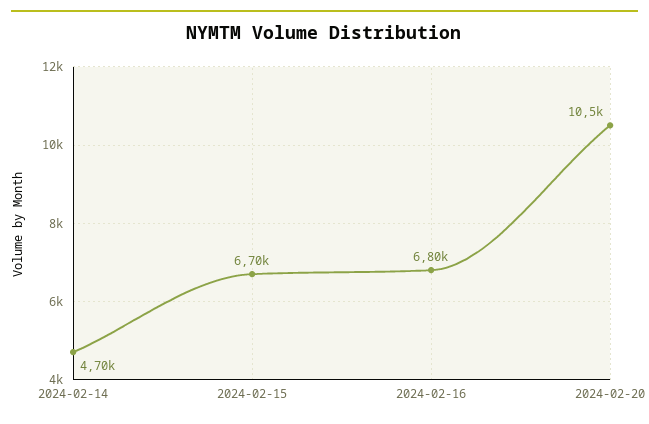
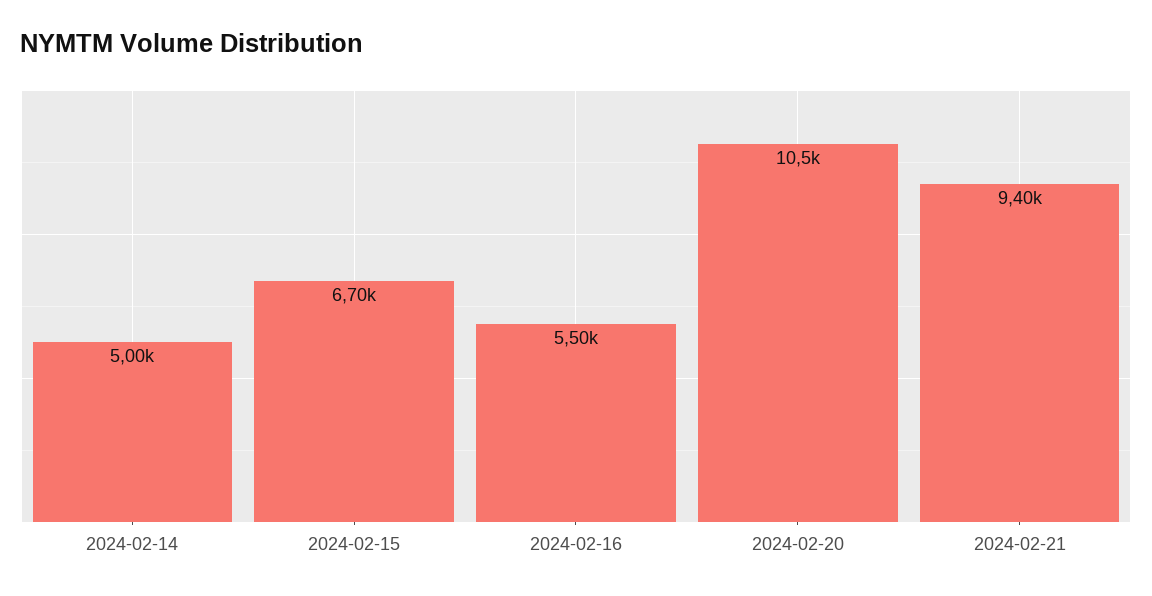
2024-02-14: 4700 -> 5000
2024-02-16: 6800 -> 5500
2024-02-21: none -> 9400

